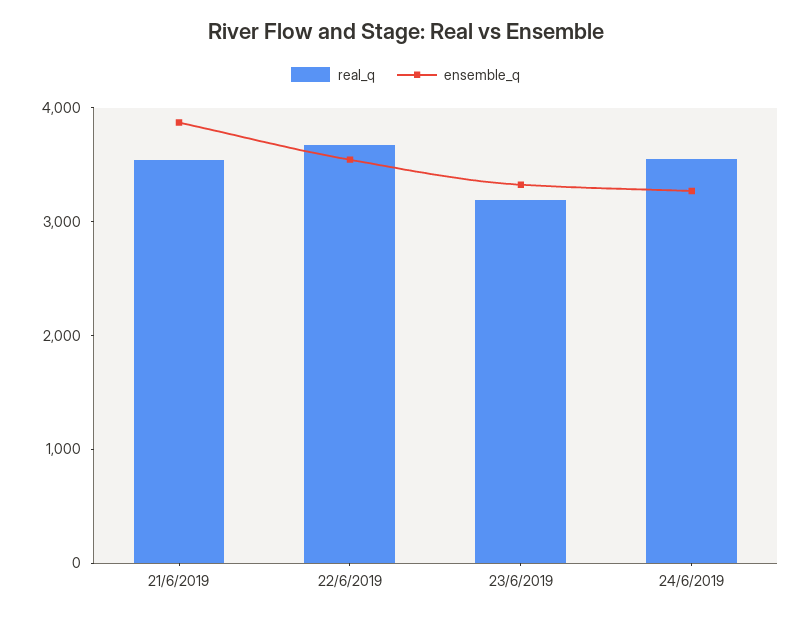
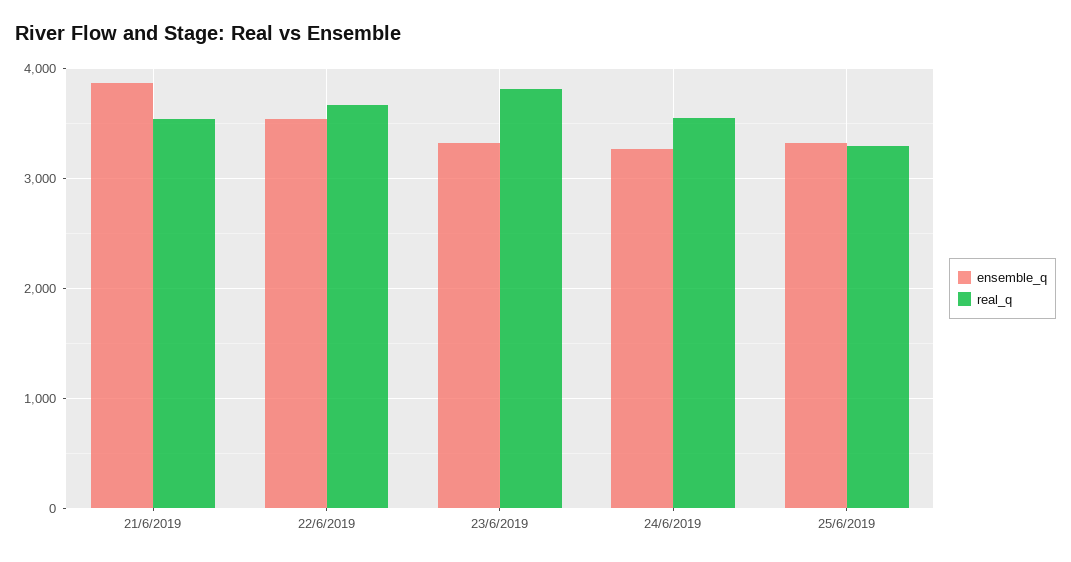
real_q, 23/6/2019: 3200 -> 3800
ensemble_q, 25/6/2019: none -> 3300
real_q, 25/6/2019: none -> 3300

